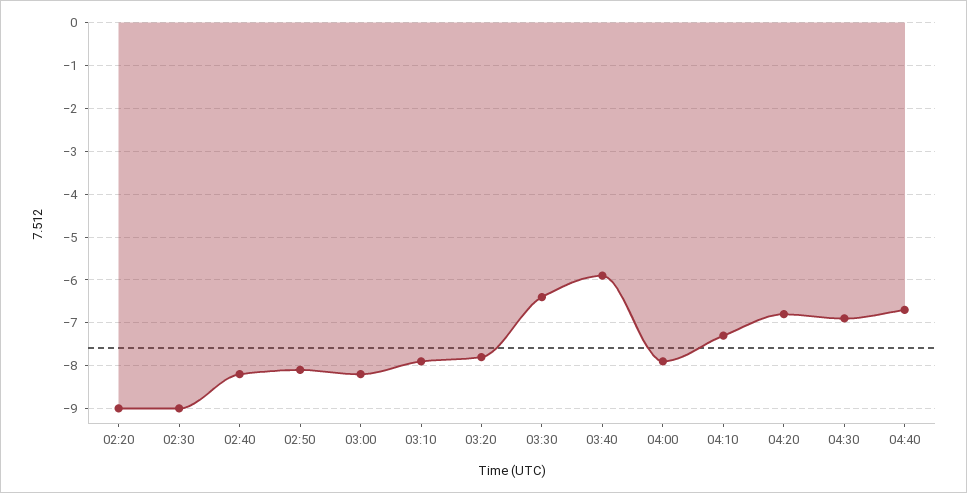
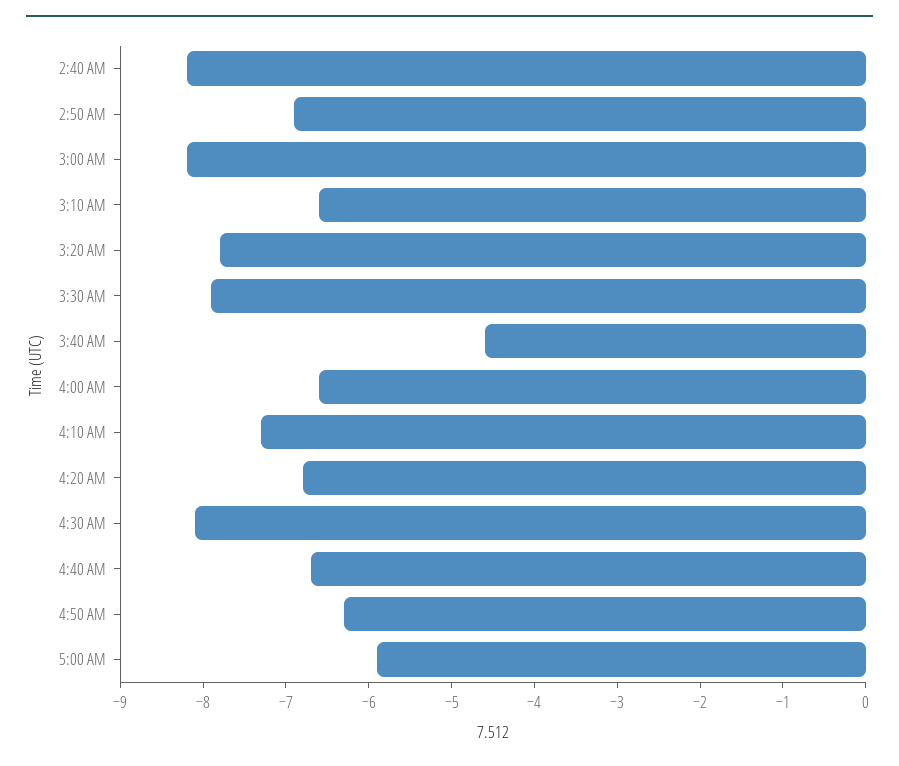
02:20: -9 -> none
02:30: -9 -> none
02:50: -8 -> -6.9
03:10: -8 -> -6.6
03:30: -6.5 -> -7.9
03:40: -6 -> -4.6
04:00: -8 -> -6.6
04:30: -7 -> -8.1
4:50 AM: none -> -6.3
5:00 AM: none -> -5.9

